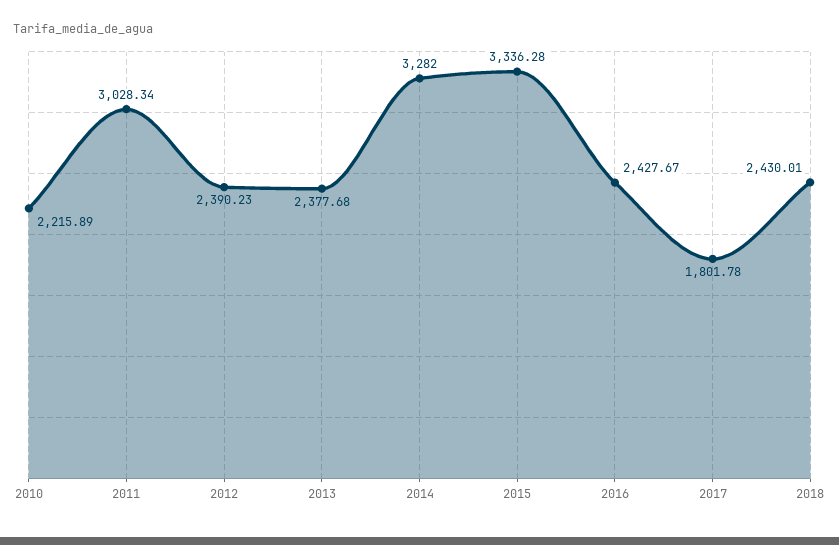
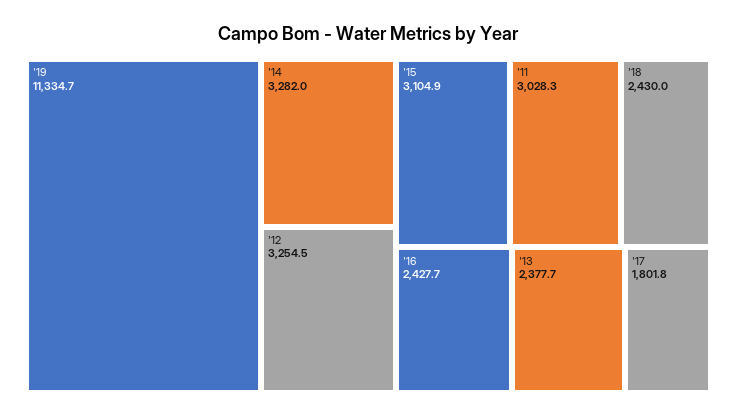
2010: 2215.89 -> none
2012: 2390.23 -> 3254.5
2015: 3336.28 -> 3104.9
'19: none -> 11334.7

